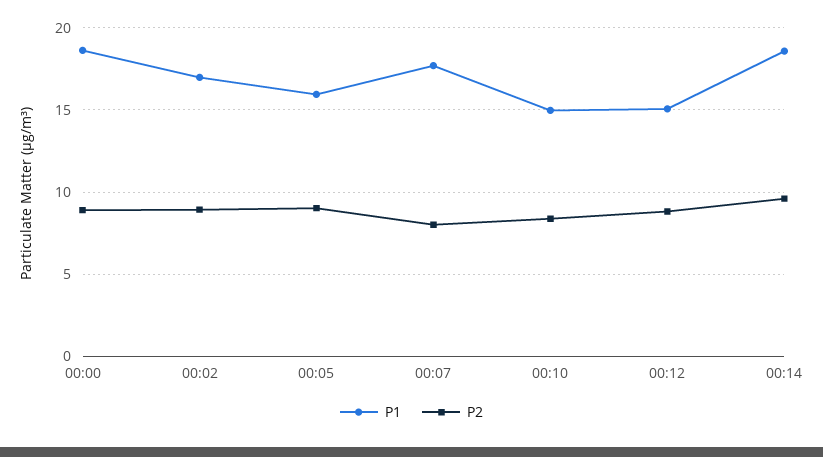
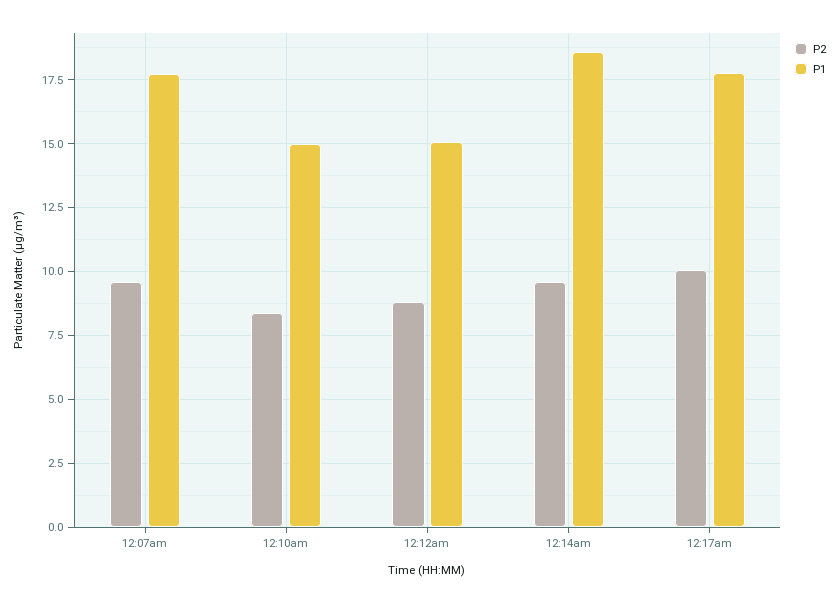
P1, 00:00: 18.5 -> none
P2, 00:00: 9 -> none
P1, 00:02: 17 -> none
P2, 00:02: 9 -> none
P1, 00:05: 16 -> none
P2, 00:05: 9 -> none
P2, 00:07: 8 -> 9.5
P2, 12:17am: none -> 10
P1, 12:17am: none -> 17.75

